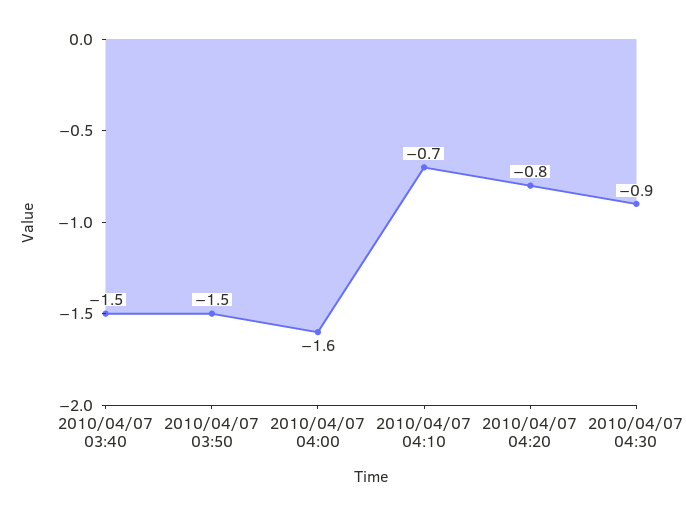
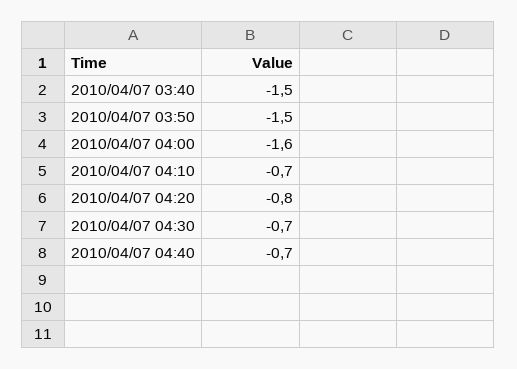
2010/04/07 04:30: -0.9 -> -0.7
2010/04/07 04:40: none -> -0.7

